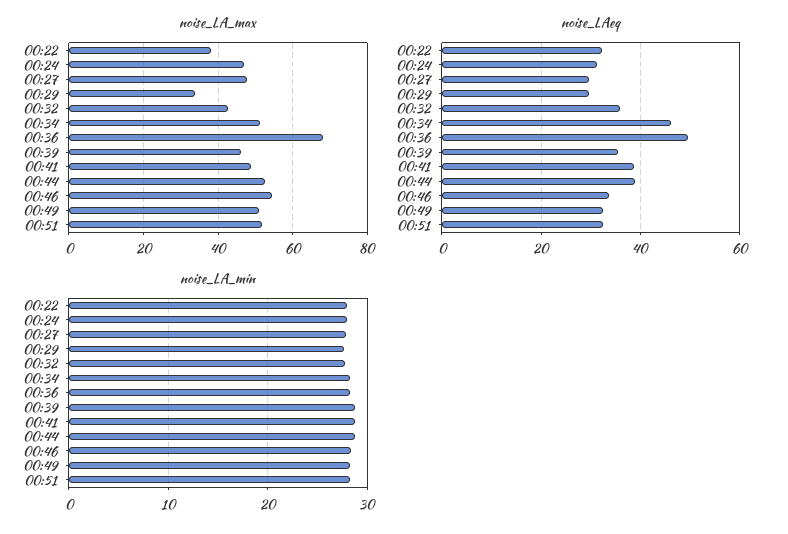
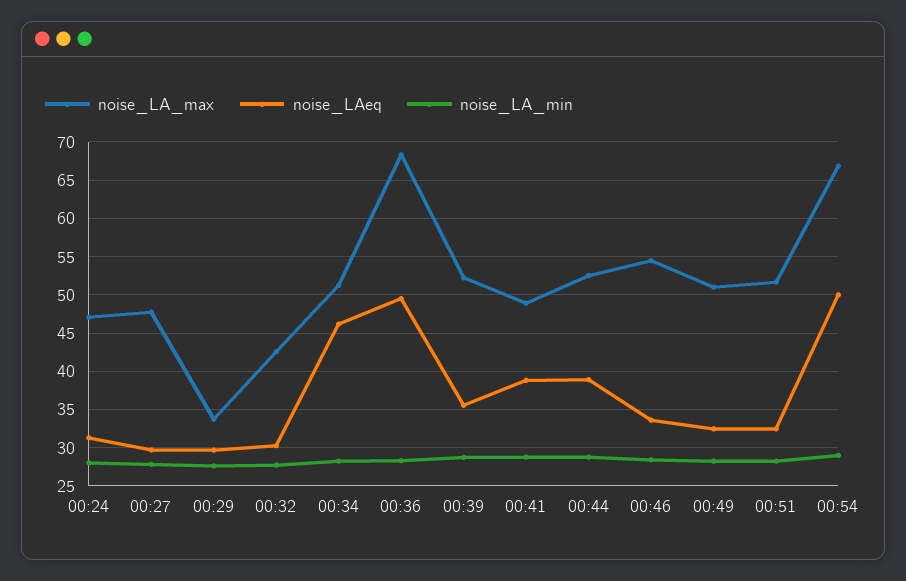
noise_LA_max, 00:22: 38 -> none
noise_LA_max, 00:39: 46 -> 52
noise_LAeq, 00:22: 32 -> none
noise_LAeq, 00:32: 36 -> 30
noise_LA_min, 00:22: 28 -> none
noise_LA_max, 00:54: none -> 67
noise_LAeq, 00:54: none -> 50
noise_LA_min, 00:54: none -> 29

